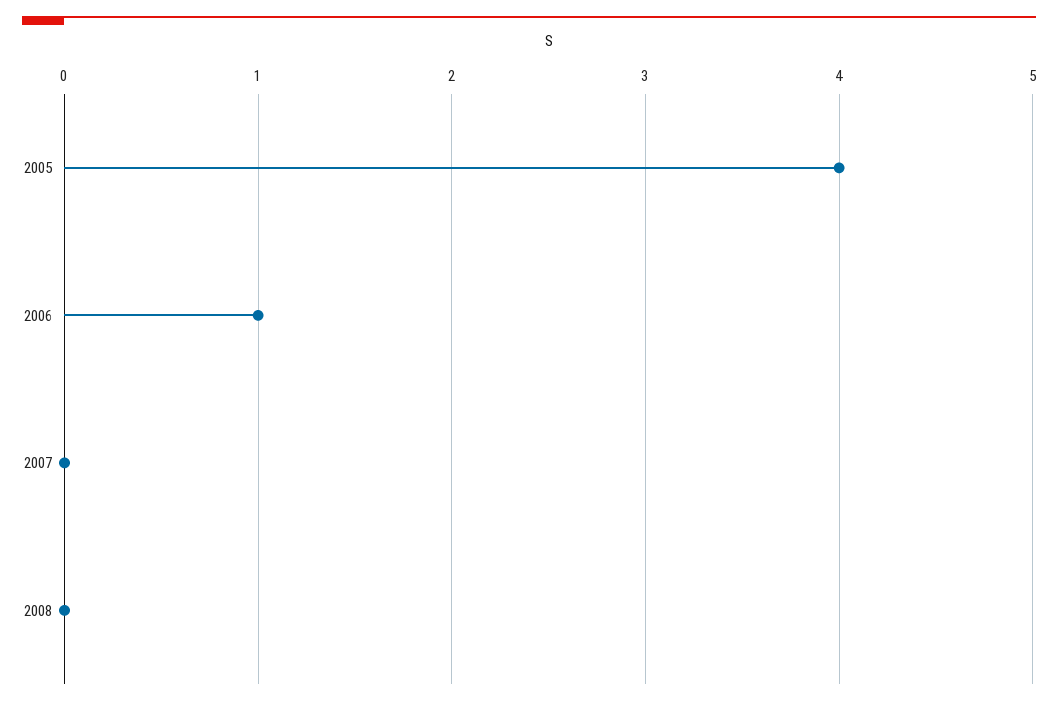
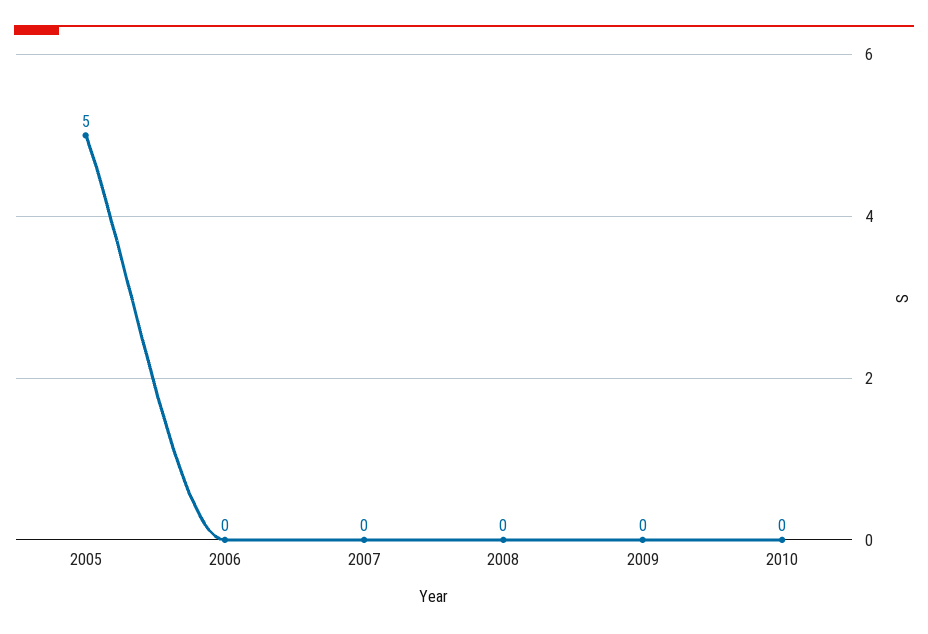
2005: 4 -> 5
2006: 1 -> 0
2009: none -> 0
2010: none -> 0

